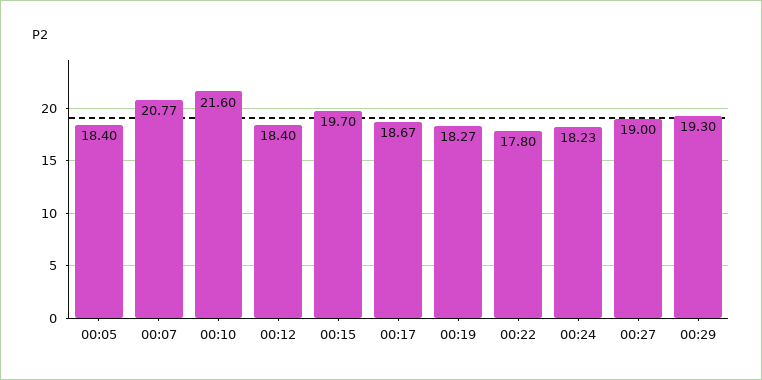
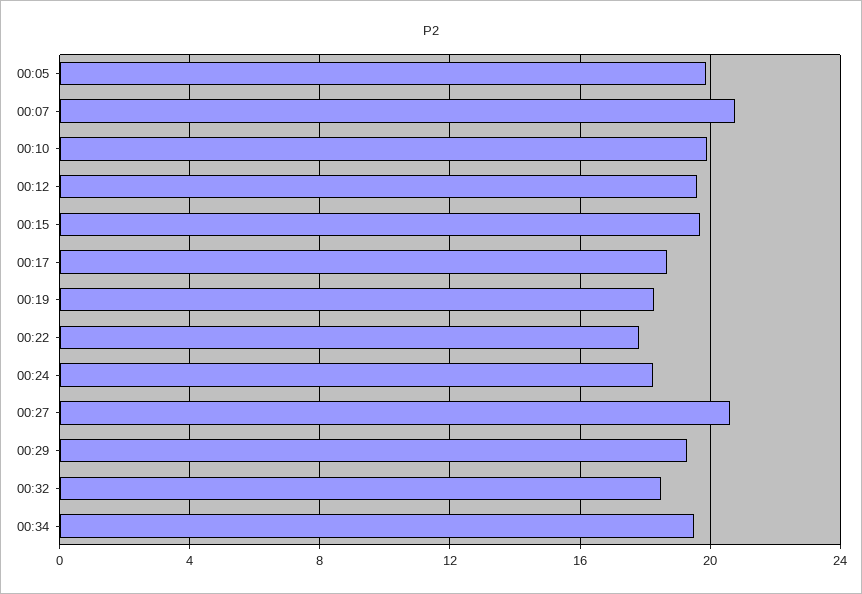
00:05: 18.4 -> 20
00:10: 21.6 -> 20
00:12: 18.4 -> 19.5
00:27: 19 -> 20.5
00:32: none -> 18.5
00:34: none -> 19.5

